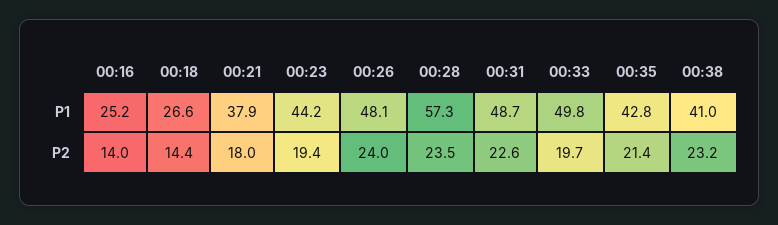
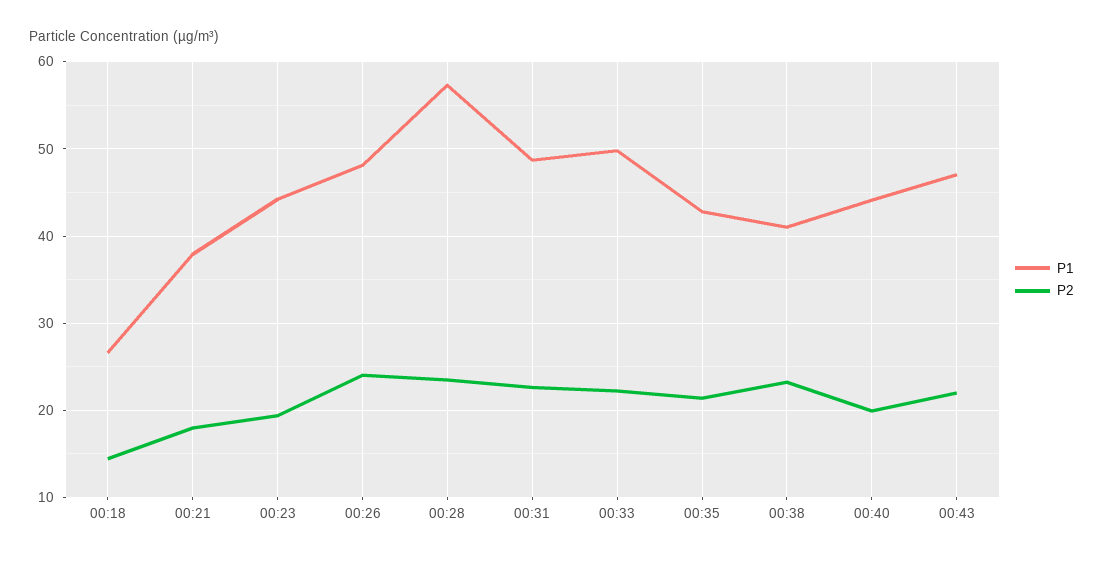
P1, 00:16: 25.2 -> none
P2, 00:16: 14 -> none
P2, 00:33: 19.7 -> 22
P1, 00:40: none -> 44
P2, 00:40: none -> 20
P1, 00:43: none -> 47
P2, 00:43: none -> 22

